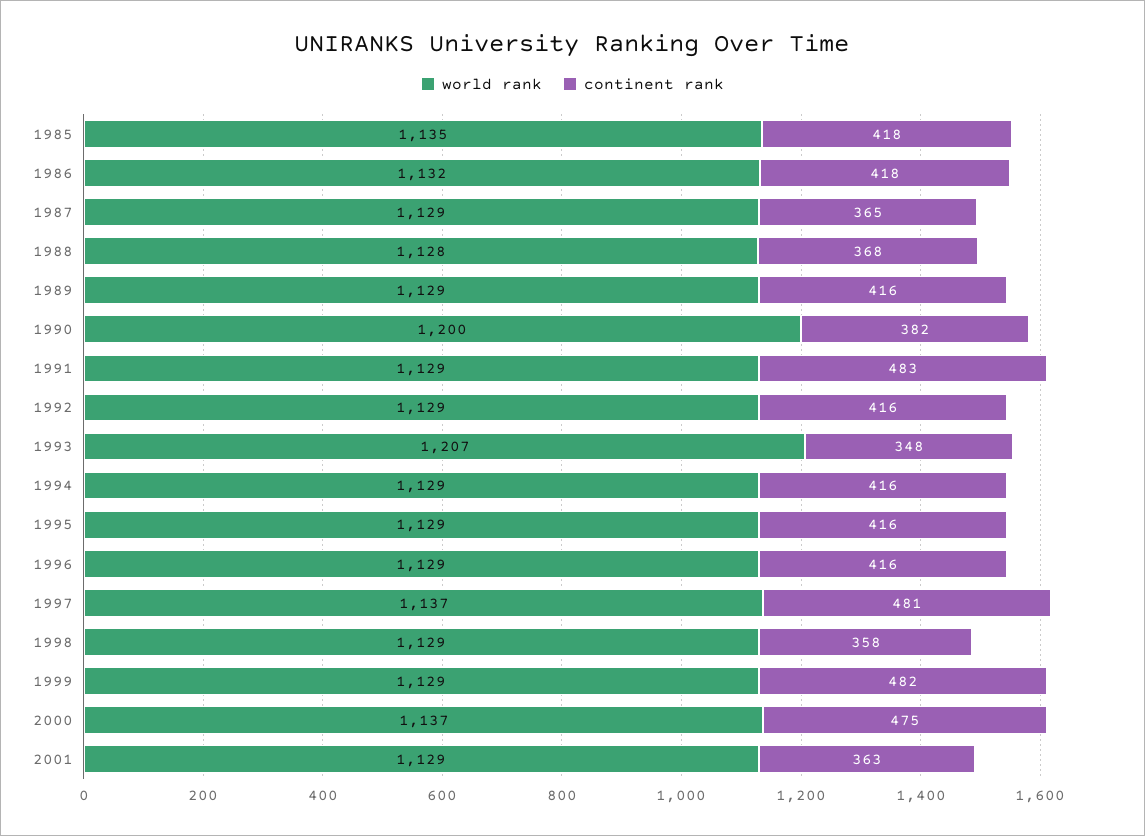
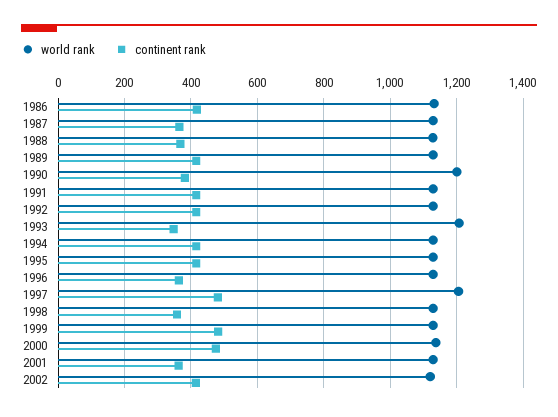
world rank, 1985: 1135 -> none
continent rank, 1985: 418 -> none
continent rank, 1991: 483 -> 420
continent rank, 1996: 416 -> 360
world rank, 1997: 1137 -> 1200
world rank, 2002: none -> 1120
continent rank, 2002: none -> 420

